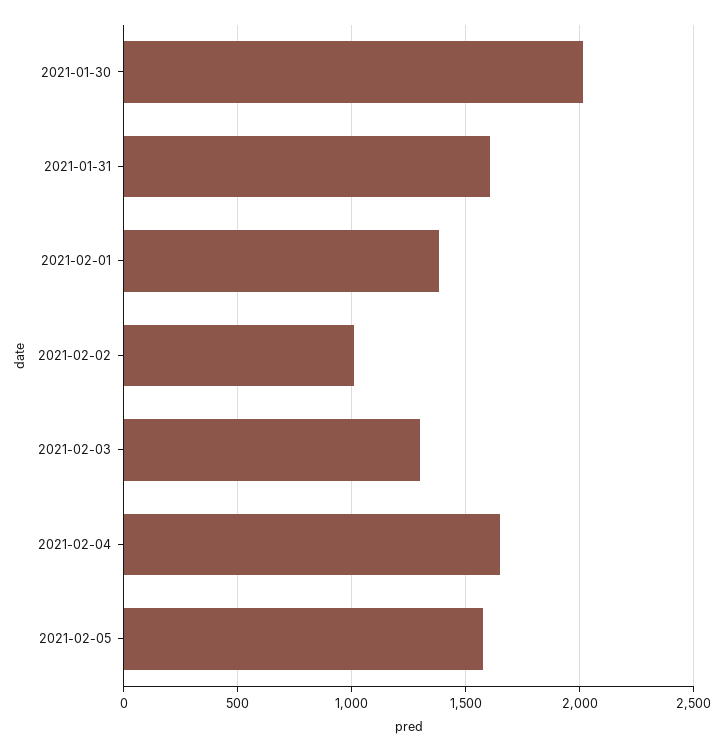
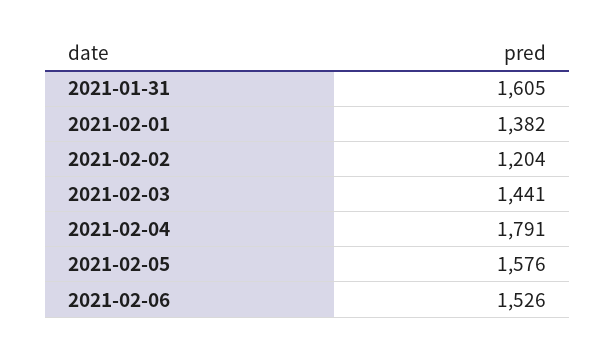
2021-01-30: 2000 -> none
2021-02-02: 1000 -> 1204
2021-02-03: 1300 -> 1441
2021-02-04: 1650 -> 1791
2021-02-06: none -> 1526

